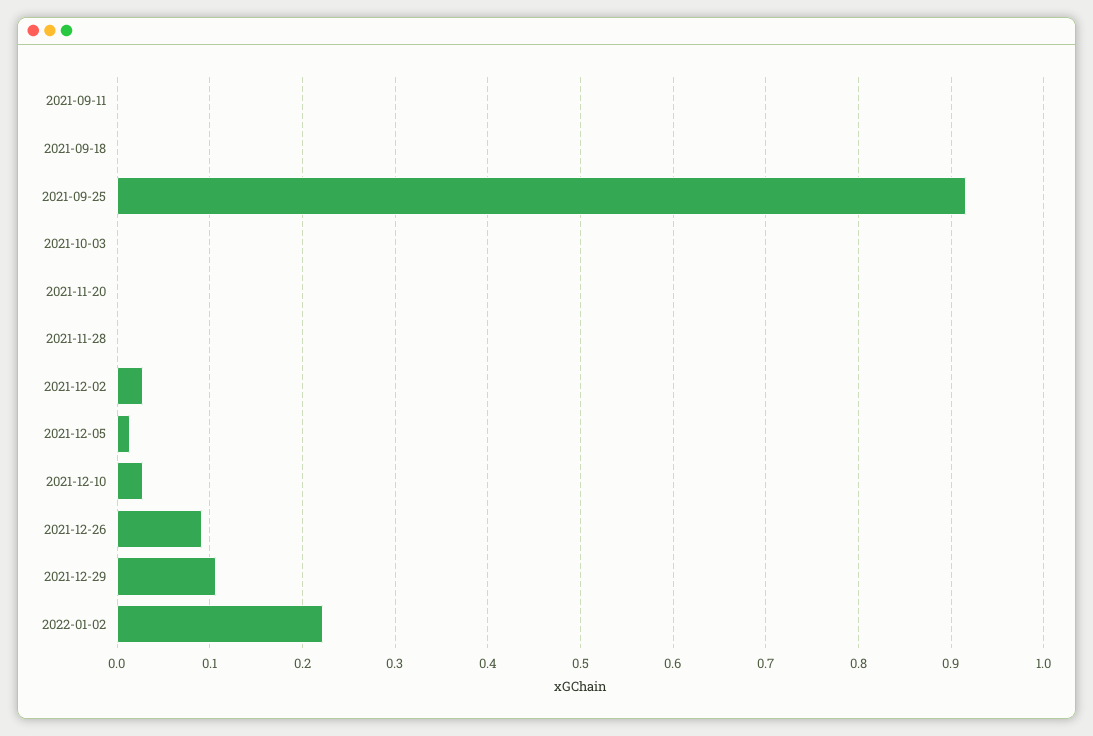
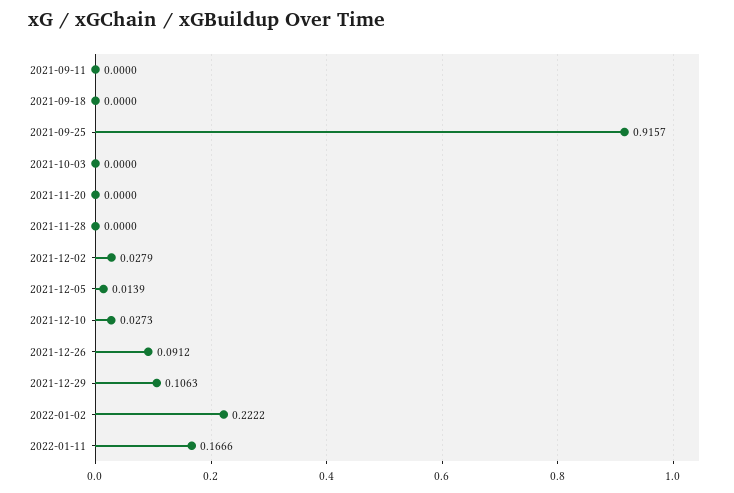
2022-01-11: none -> 0.1666

